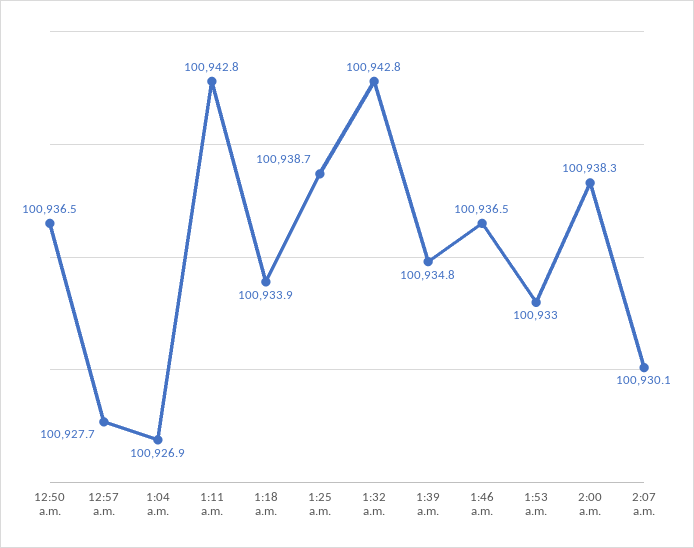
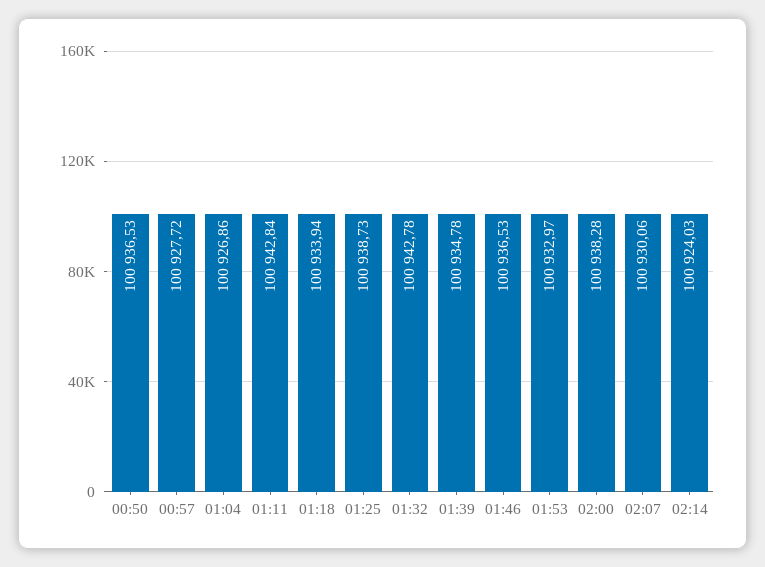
02:14: none -> 100924.03

